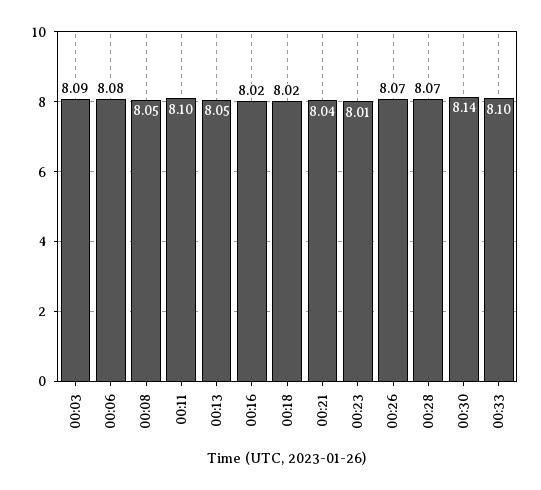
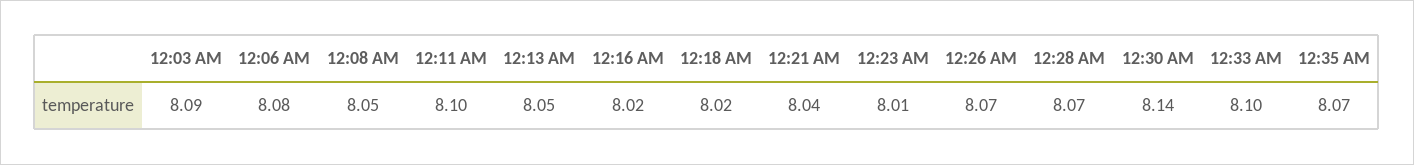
12:35 AM: none -> 8.07

